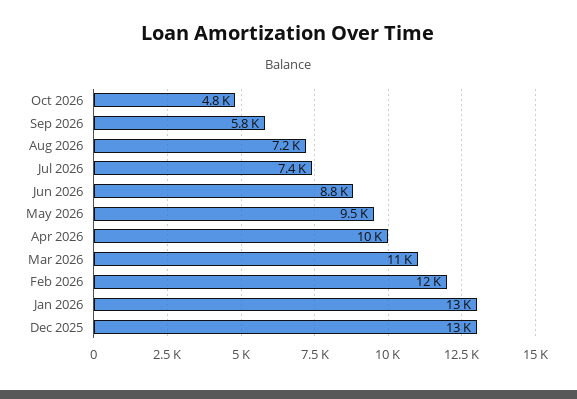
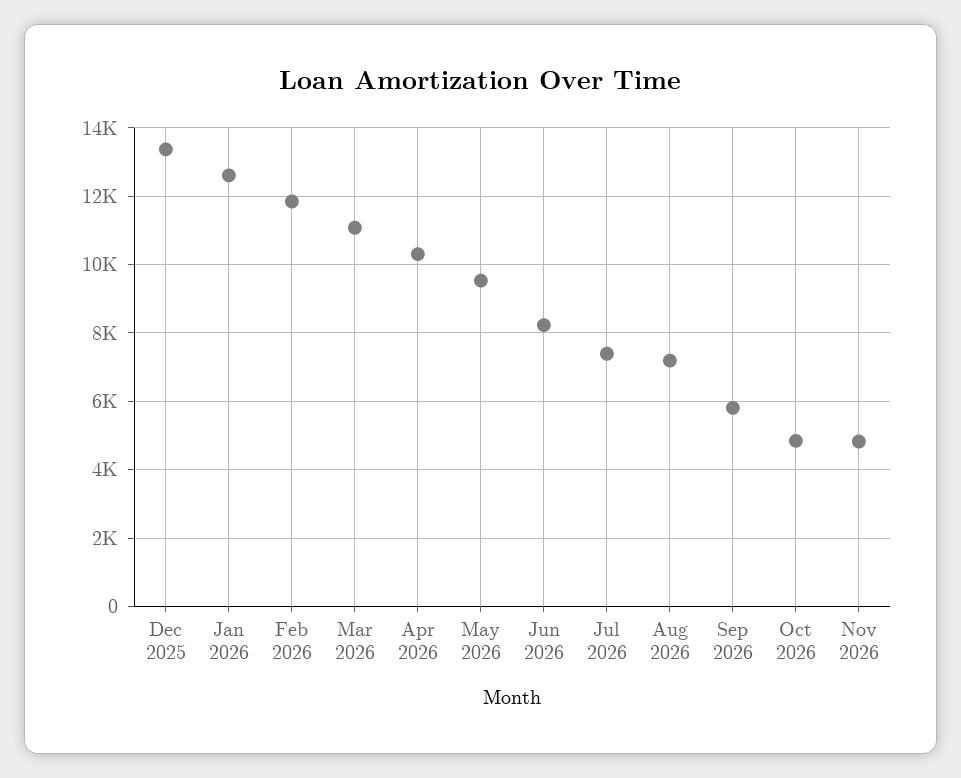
Jun 2026: 8800 -> 8200
Nov 2026: none -> 4800

